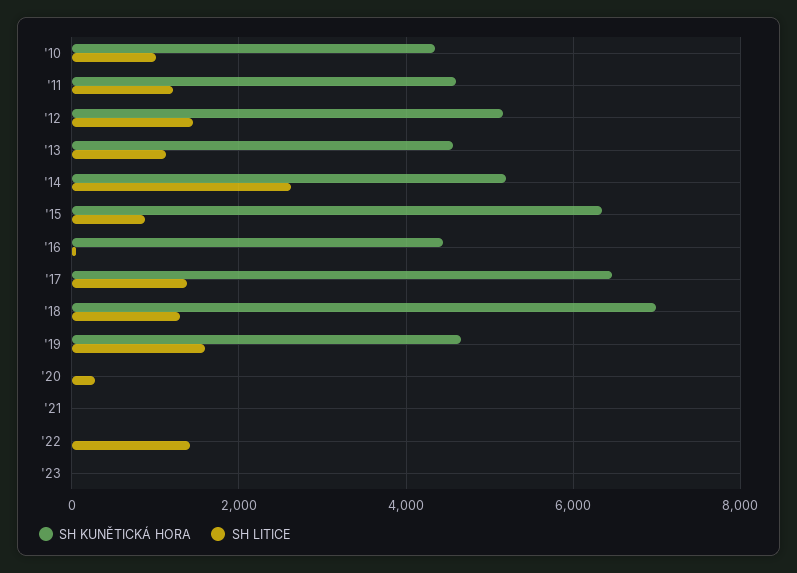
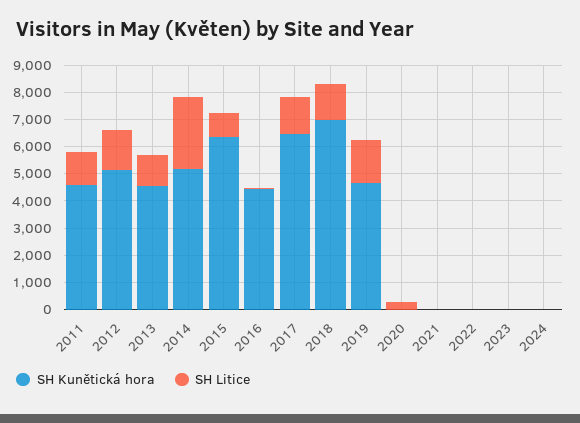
SH KUNĚTICKÁ HORA, '10: 4400 -> none
SH LITICE, '10: 1000 -> none
SH LITICE, '22: 1400 -> 0
SH KUNĚTICKÁ HORA, 2024: none -> 0
SH LITICE, 2024: none -> 0

